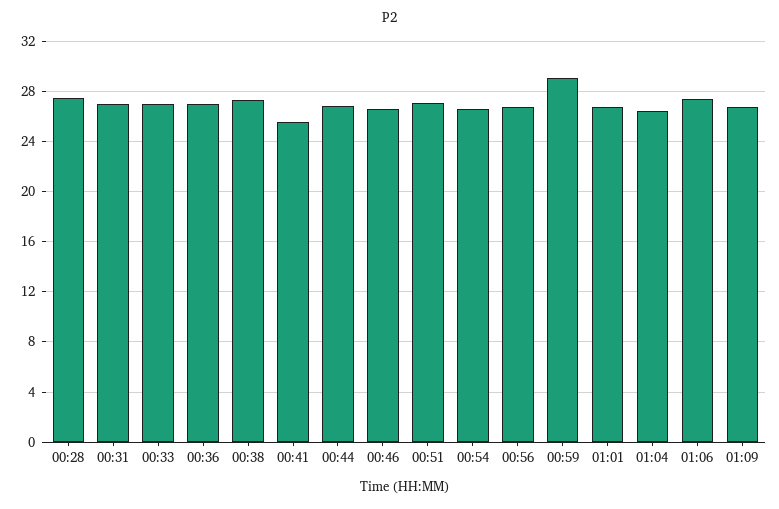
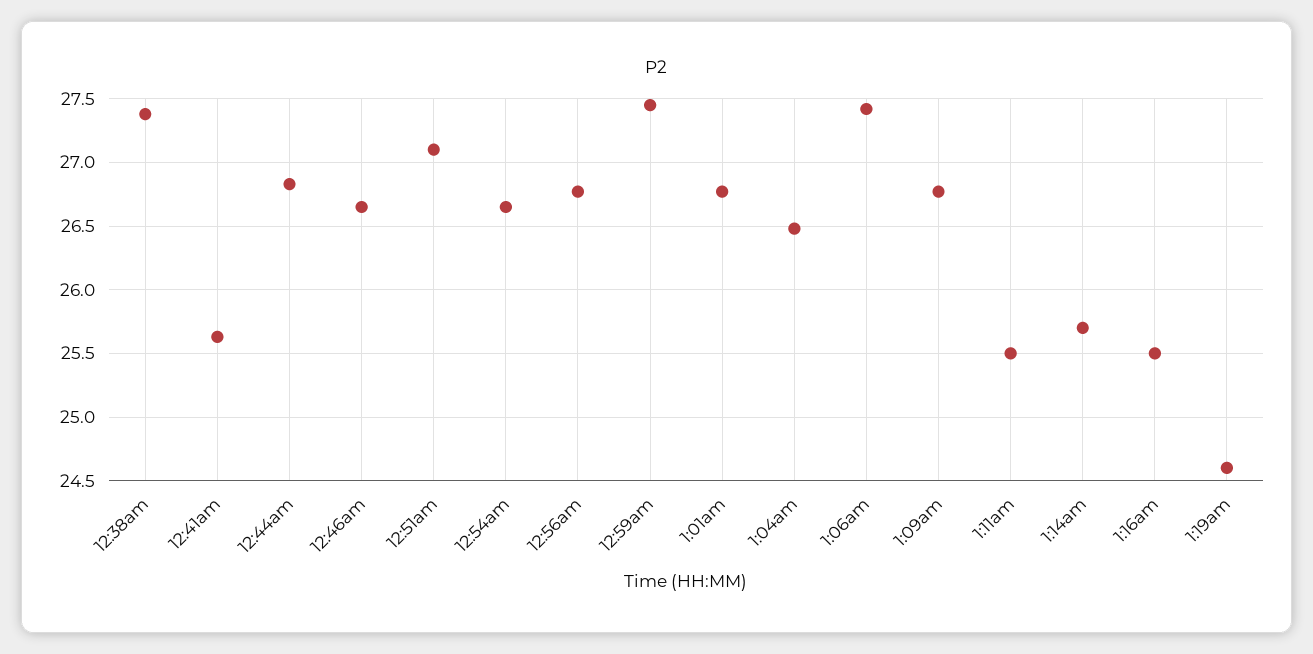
00:28: 27.5 -> none
00:31: 27 -> none
00:33: 27 -> none
00:36: 27 -> none
00:59: 29 -> 27.45
1:11am: none -> 25.5
1:14am: none -> 25.7
1:16am: none -> 25.5
1:19am: none -> 24.6

